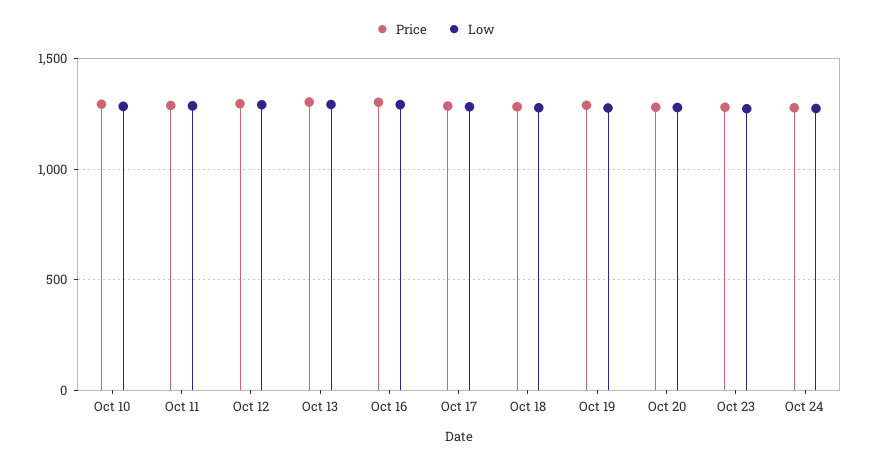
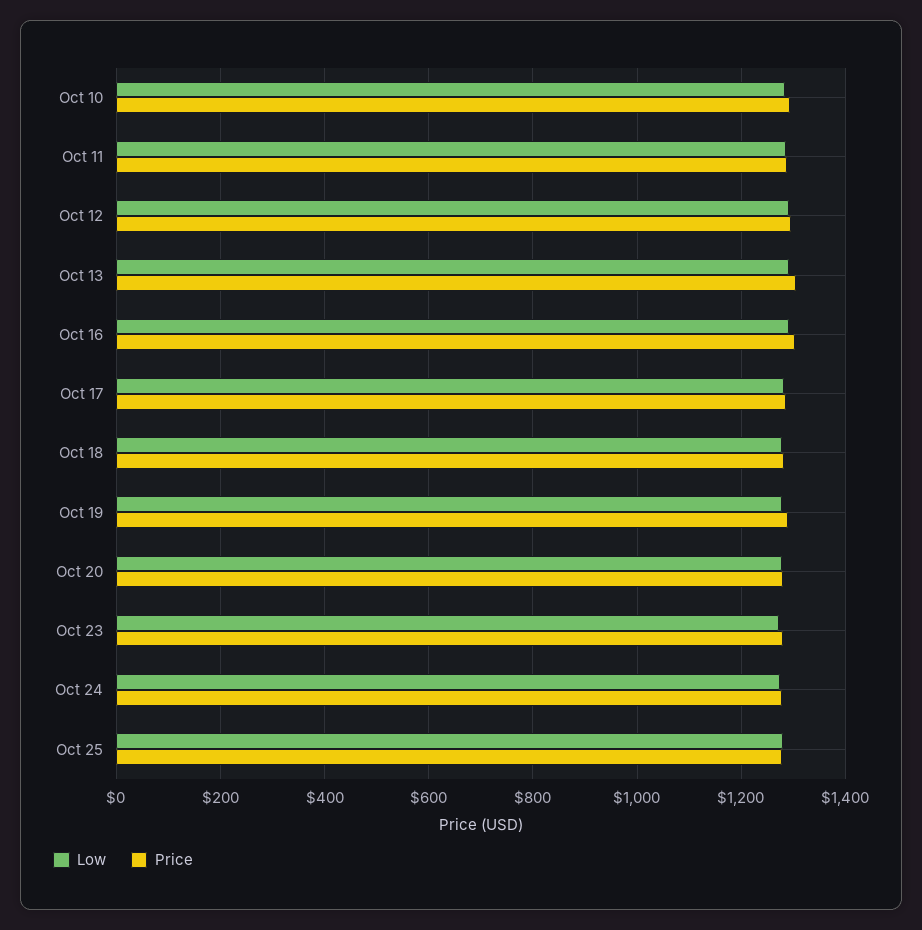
Low, Oct 25: none -> 1280
Price, Oct 25: none -> 1280

